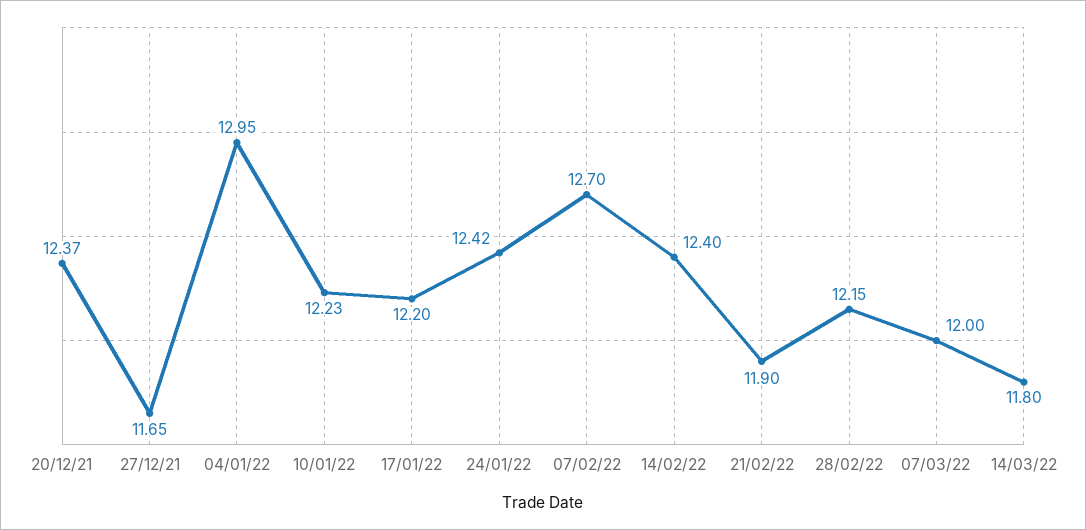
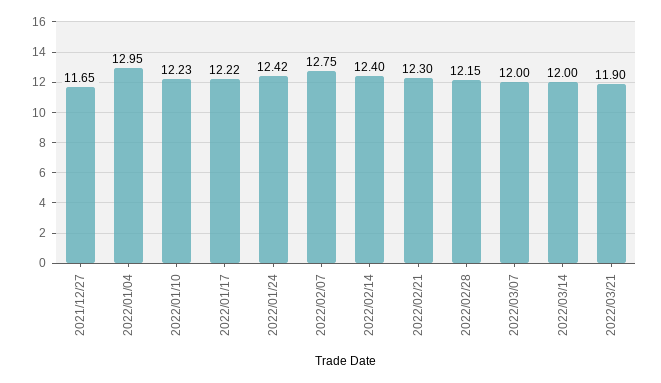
20/12/21: 12.37 -> none
17/01/22: 12.2 -> 12.22
07/02/22: 12.7 -> 12.75
21/02/22: 11.9 -> 12.3
14/03/22: 11.8 -> 12
2022/03/21: none -> 11.9

